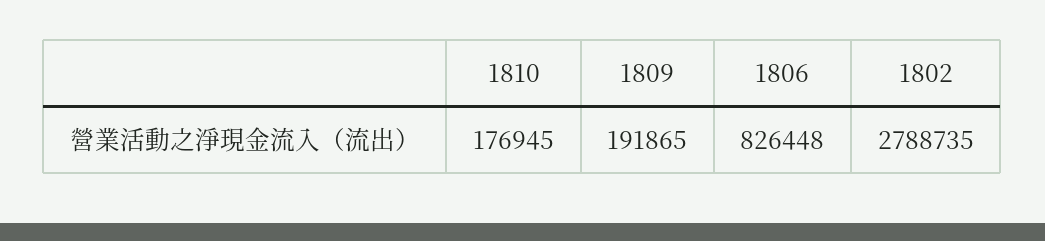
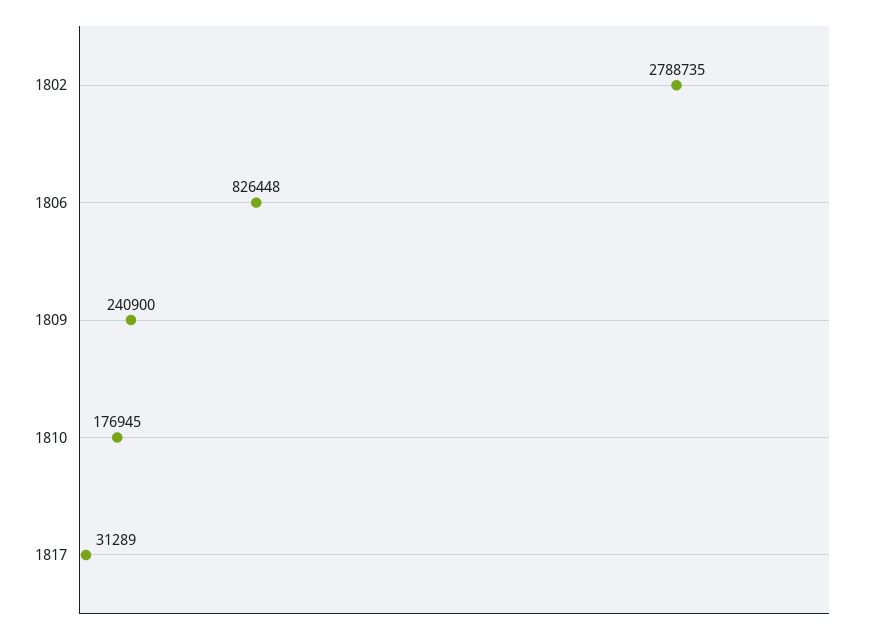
1809: 191865 -> 240900
1817: none -> 31289

